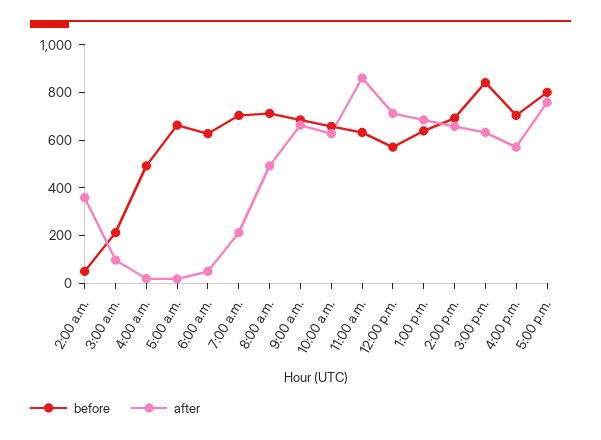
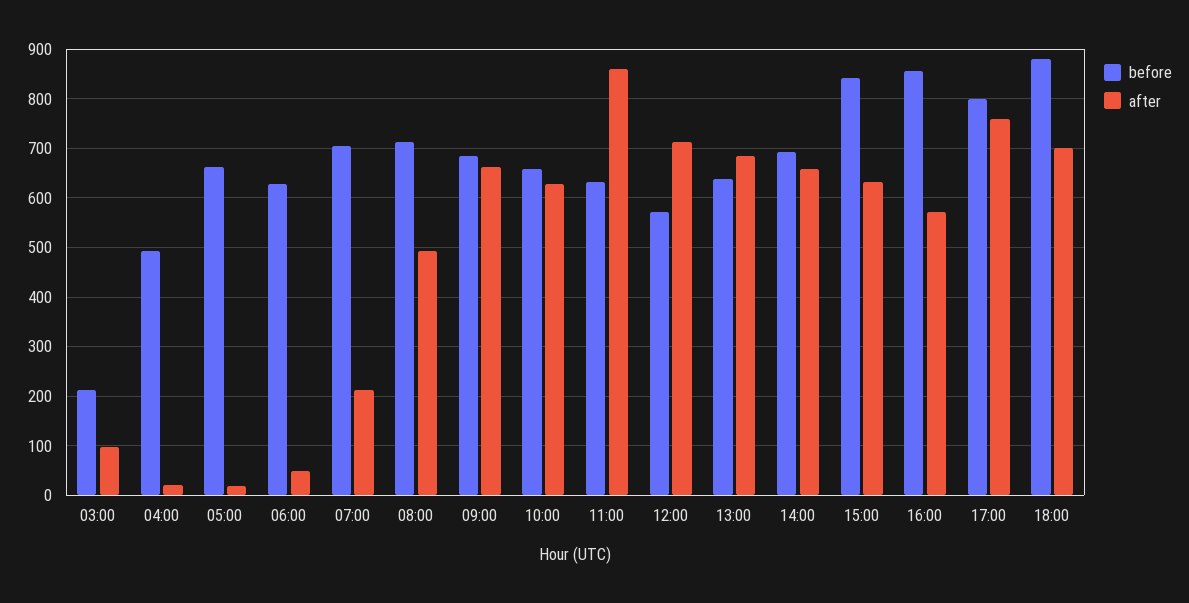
before, 2:00 a.m.: 50 -> none
after, 2:00 a.m.: 350 -> none
before, 4:00 p.m.: 700 -> 860
before, 18:00: none -> 880
after, 18:00: none -> 700

